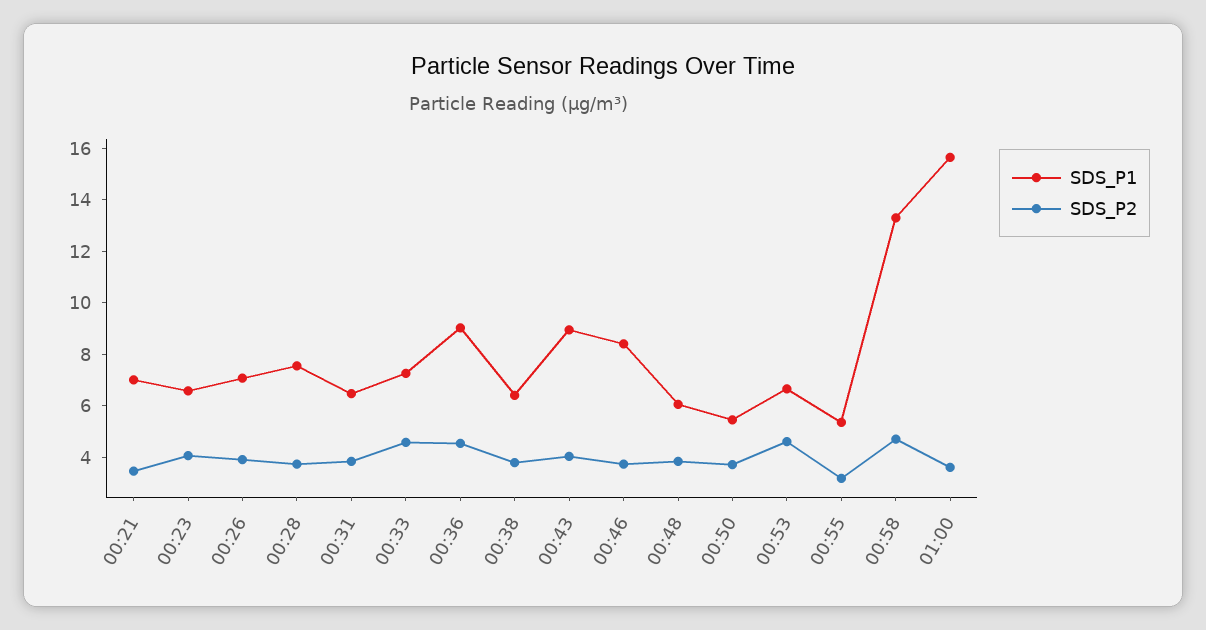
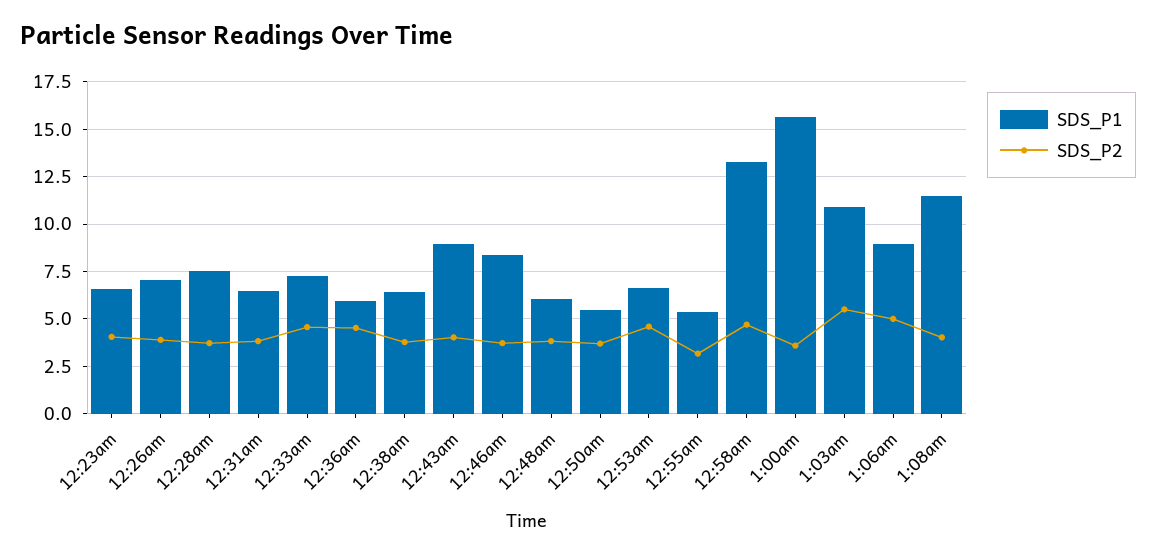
SDS_P1, 00:21: 7 -> none
SDS_P2, 00:21: 3.5 -> none
SDS_P1, 00:36: 9 -> 6
SDS_P1, 1:03am: none -> 11
SDS_P2, 1:03am: none -> 5.5
SDS_P1, 1:06am: none -> 9
SDS_P2, 1:06am: none -> 5
SDS_P1, 1:08am: none -> 11.5
SDS_P2, 1:08am: none -> 4

